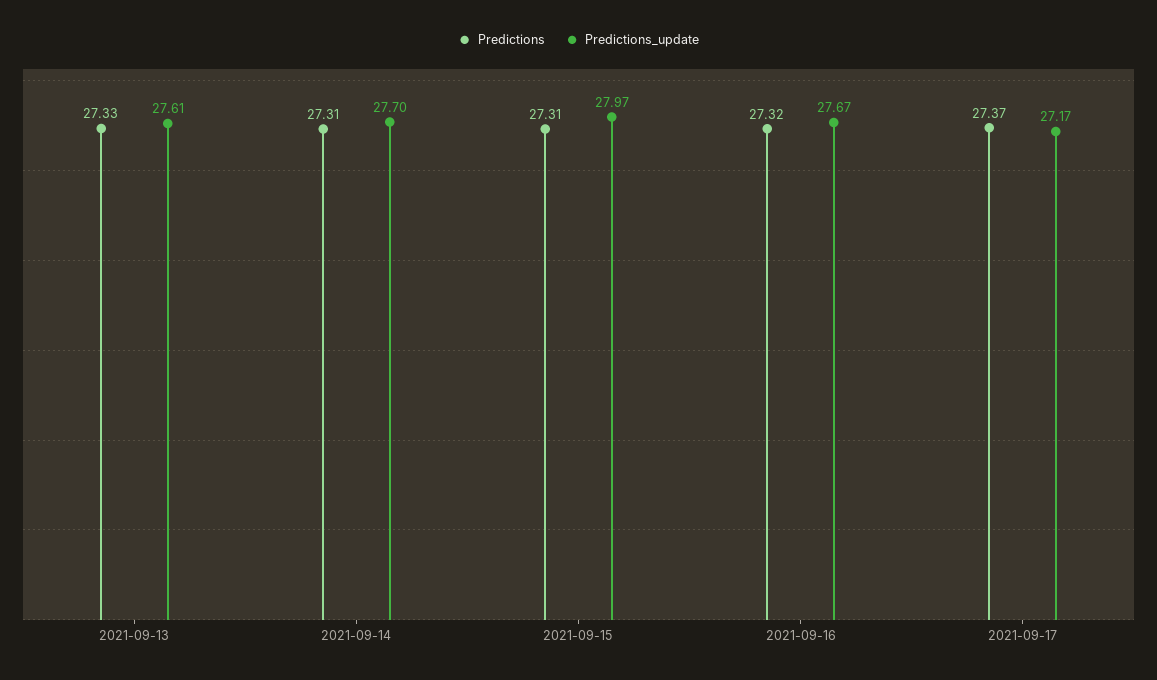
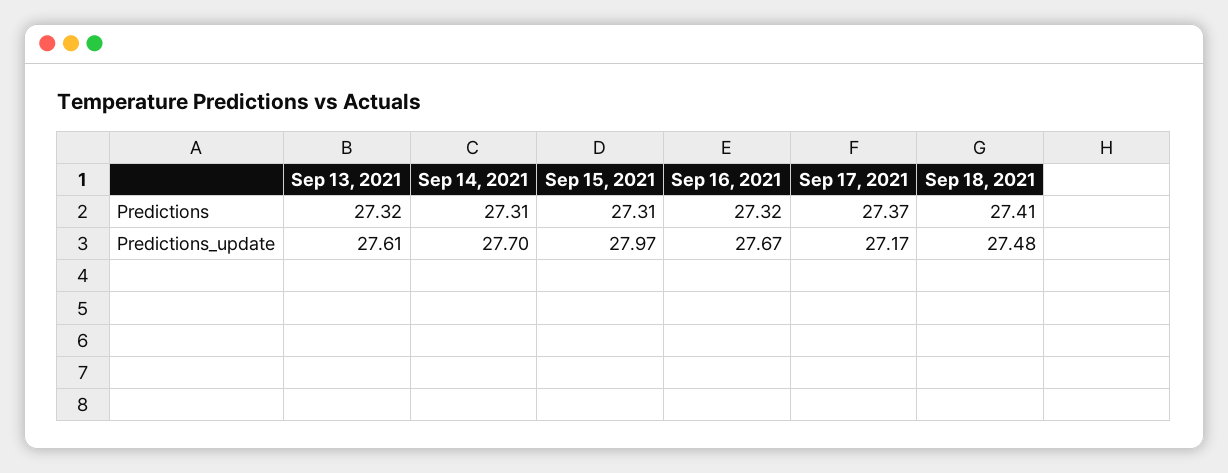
Predictions, 2021-09-13: 27.33 -> 27.32
Predictions, Sep 18, 2021: none -> 27.41
Predictions_update, Sep 18, 2021: none -> 27.48

